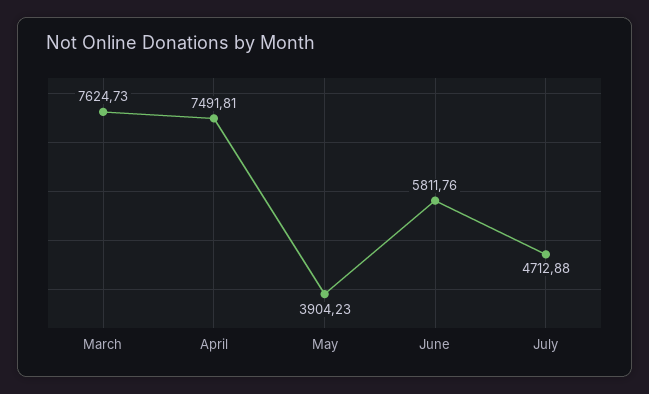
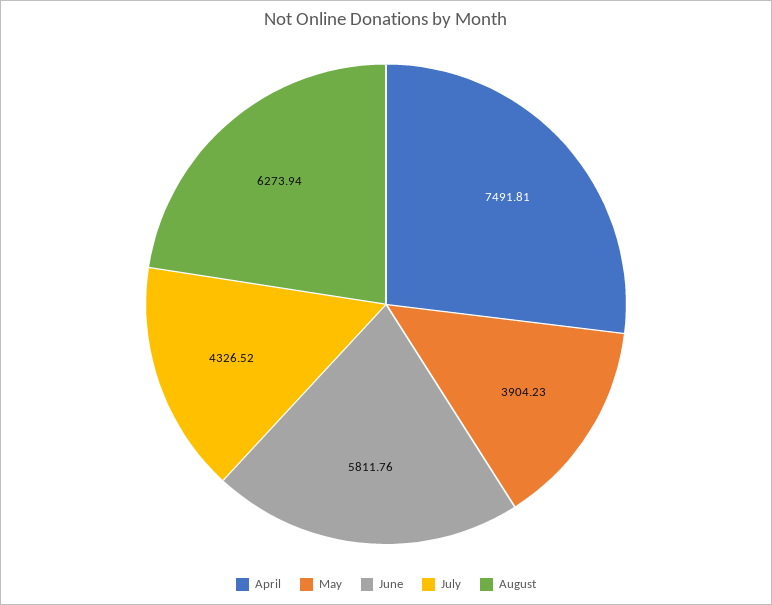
March: 7624.73 -> none
July: 4712.88 -> 4326.52
August: none -> 6273.94

